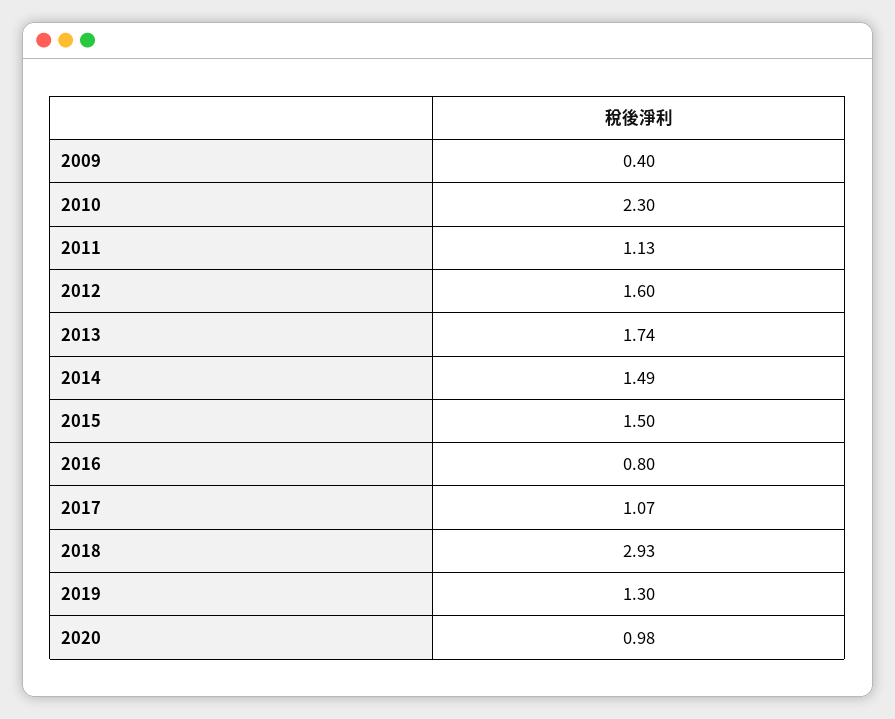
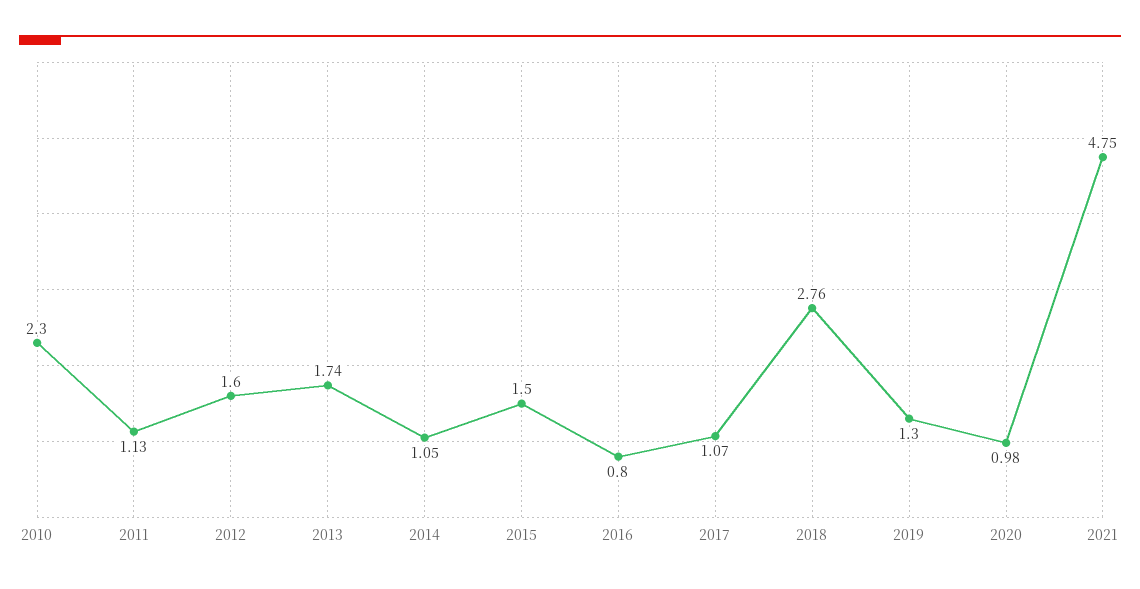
2009: 0.4 -> none
2014: 1.49 -> 1.05
2018: 2.93 -> 2.76
2021: none -> 4.75

